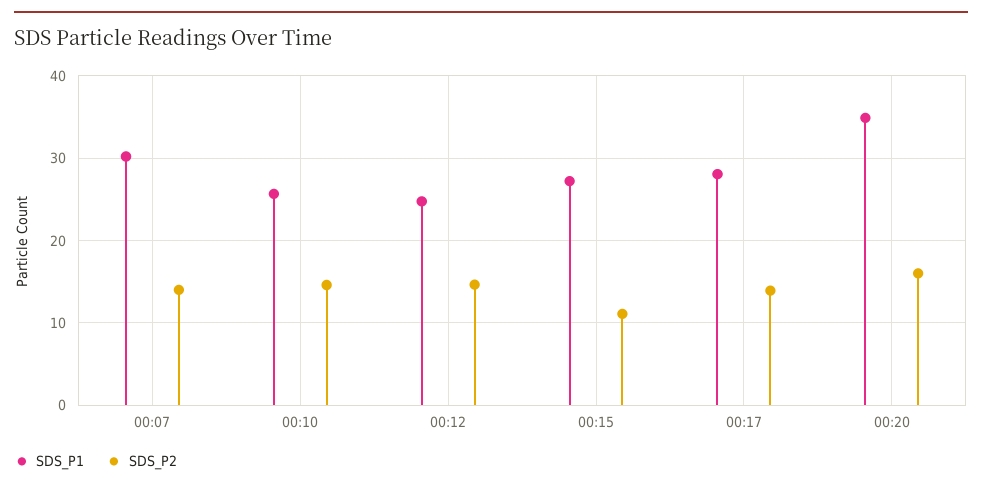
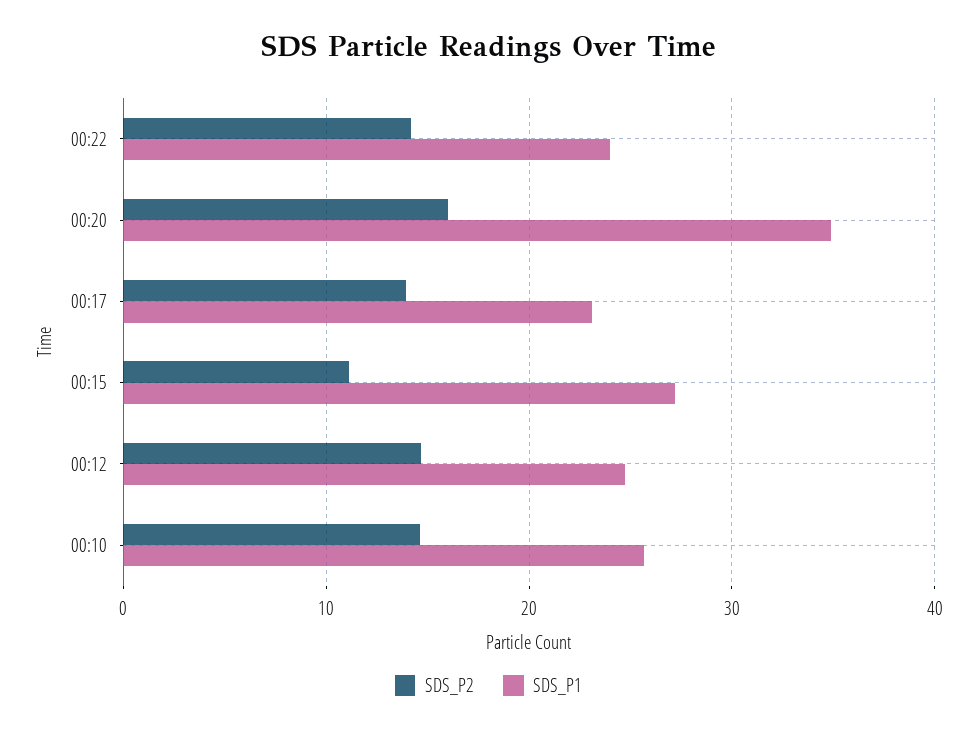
SDS_P1, 00:07: 30 -> none
SDS_P2, 00:07: 14 -> none
SDS_P1, 00:17: 28 -> 23
SDS_P2, 00:22: none -> 14
SDS_P1, 00:22: none -> 24

